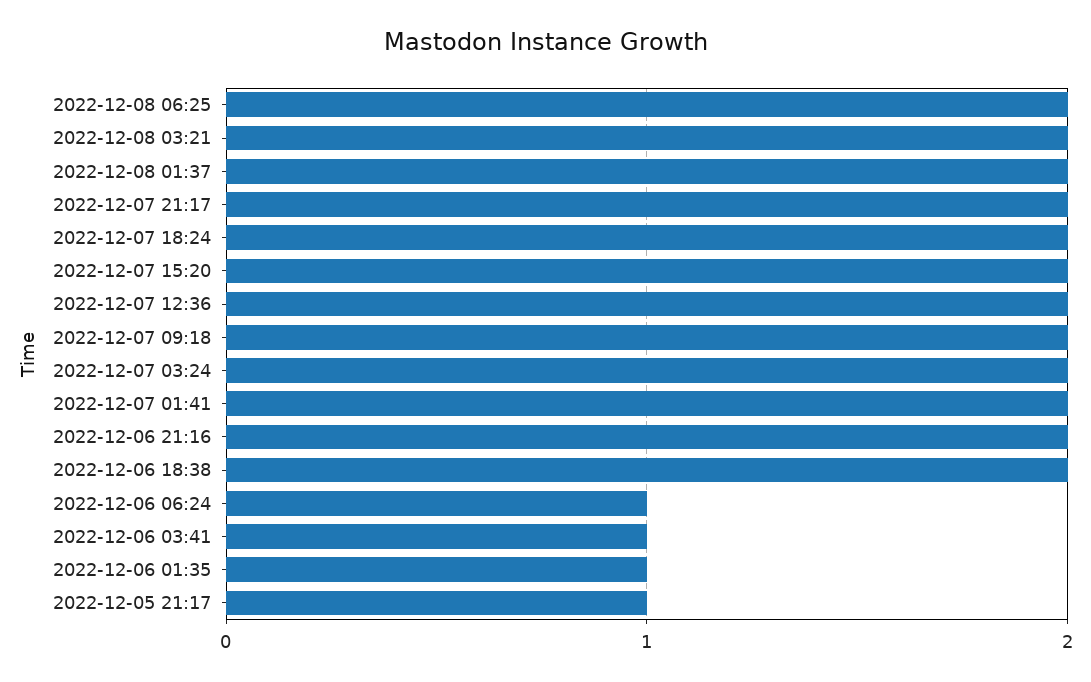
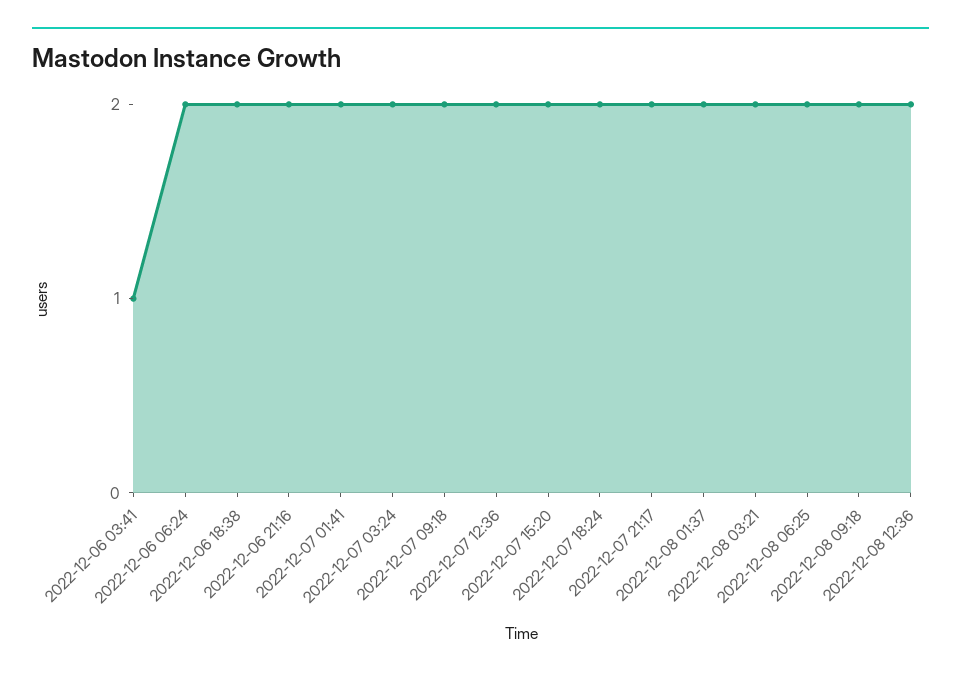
2022-12-06 06:24: 1 -> 2
2022-12-06 01:35: 1 -> none
2022-12-05 21:17: 1 -> none
2022-12-08 09:18: none -> 2
2022-12-08 12:36: none -> 2

